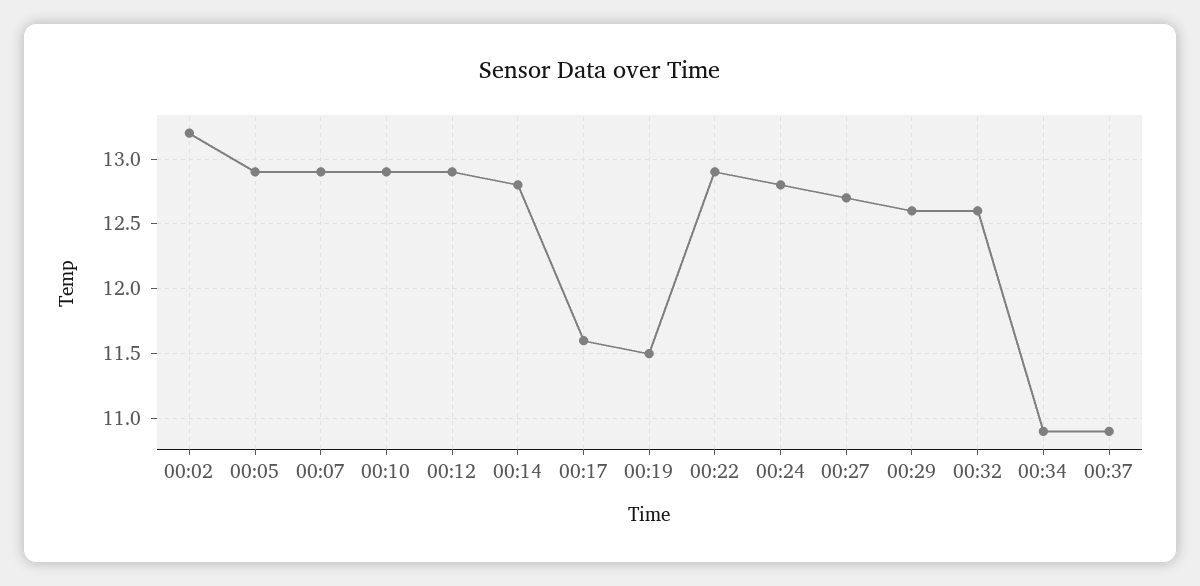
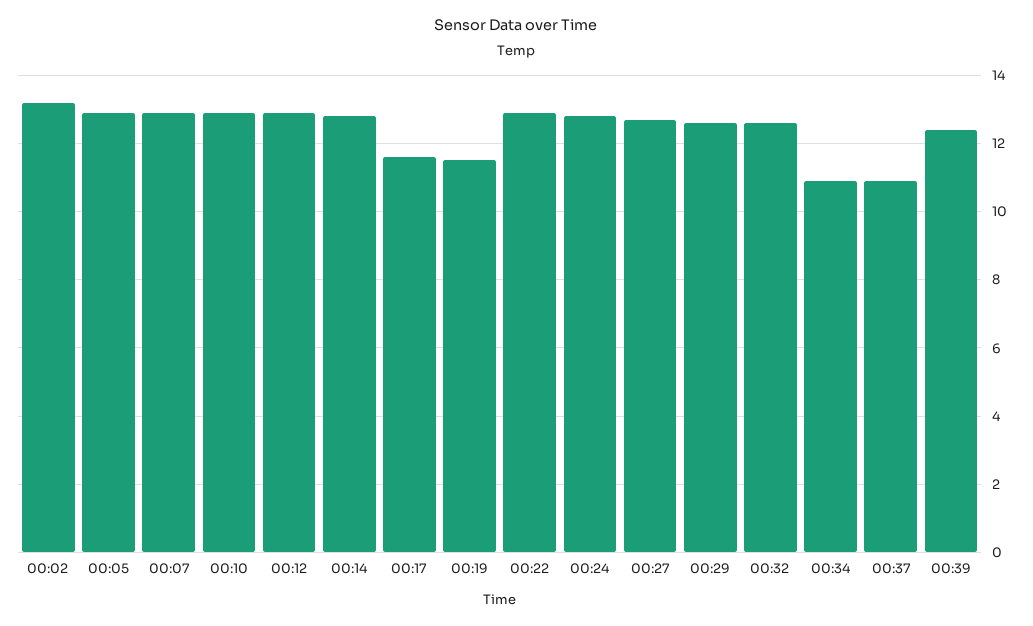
00:39: none -> 12.5

